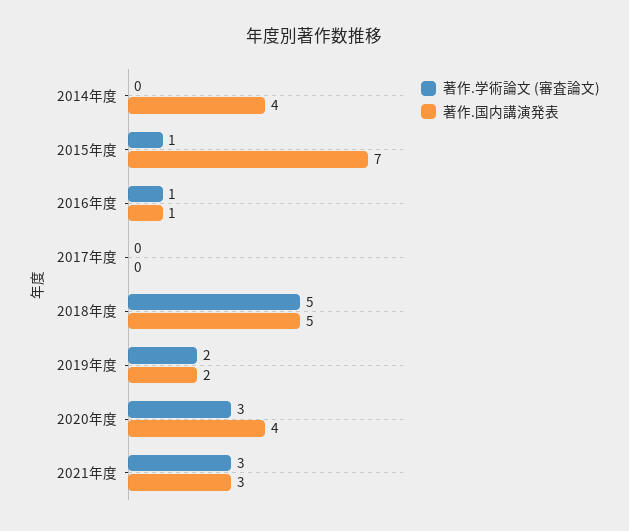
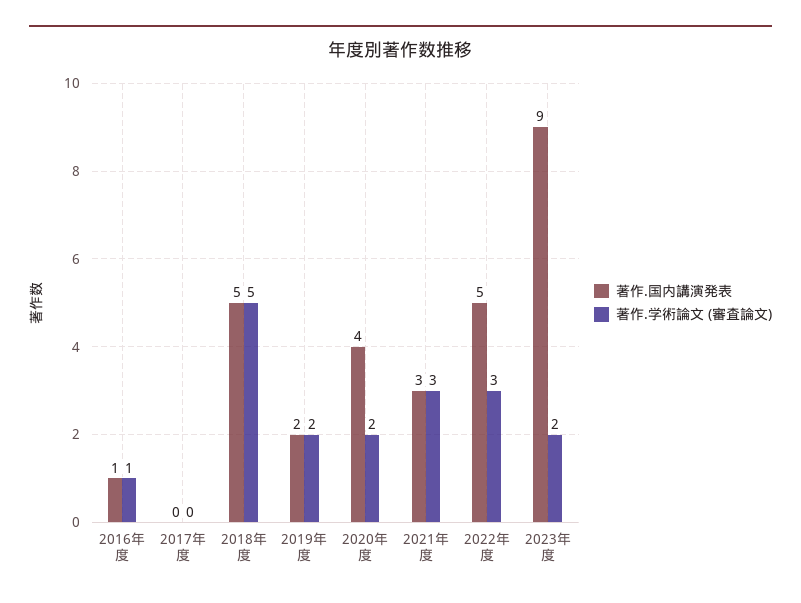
著作.学術論文 (審査論文), 2014年度: 0 -> none
著作.国内講演発表, 2014年度: 4 -> none
著作.学術論文 (審査論文), 2015年度: 1 -> none
著作.国内講演発表, 2015年度: 7 -> none
著作.学術論文 (審査論文), 2020年度: 3 -> 2
著作.国内講演発表, 2022年度: none -> 5
著作.学術論文 (審査論文), 2022年度: none -> 3
著作.国内講演発表, 2023年度: none -> 9
著作.学術論文 (審査論文), 2023年度: none -> 2

